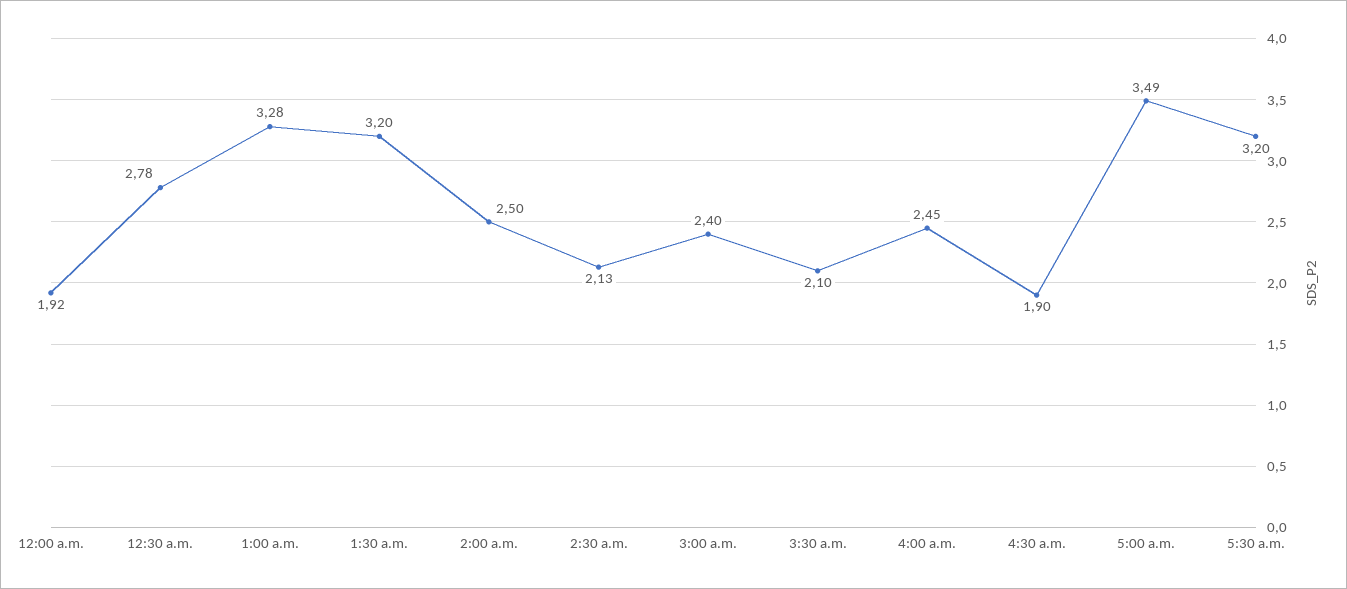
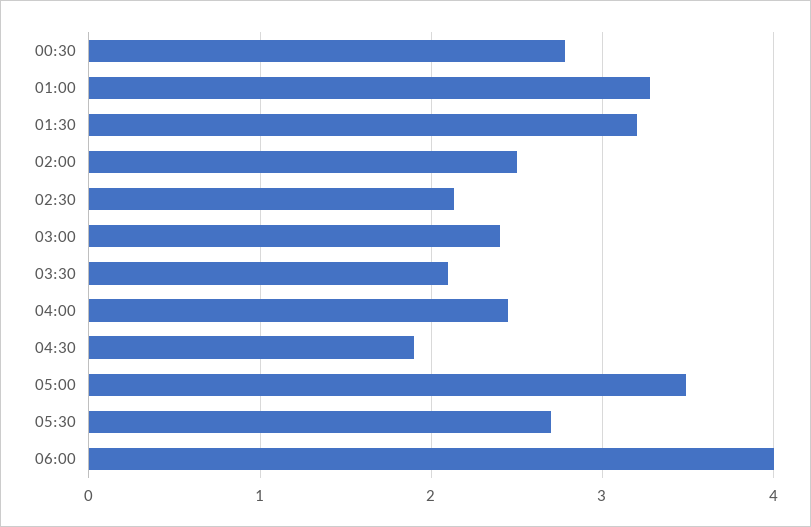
12:00 a.m.: 1.92 -> none
5:30 a.m.: 3.2 -> 2.7
06:00: none -> 4

